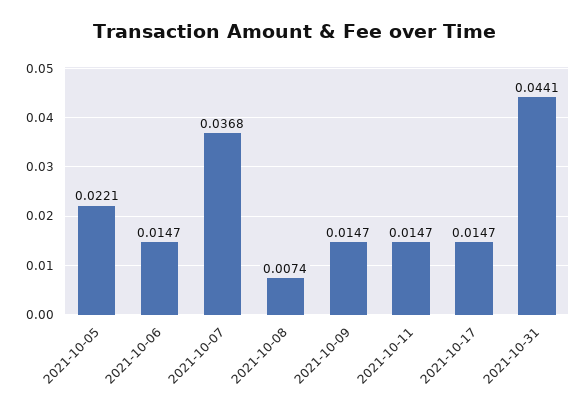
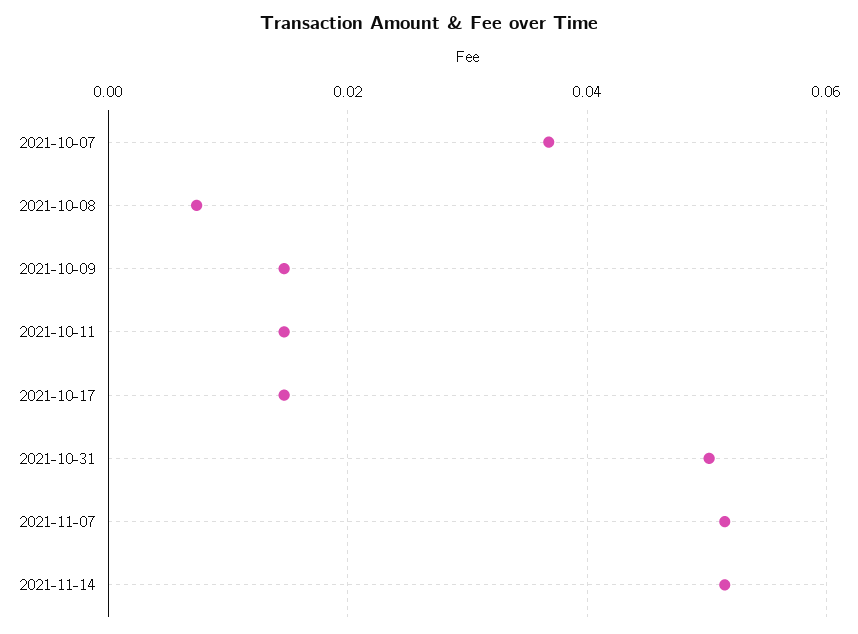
2021-10-05: 0.0221 -> none
2021-10-06: 0.0147 -> none
2021-10-31: 0.0441 -> 0.05
2021-11-07: none -> 0.052
2021-11-14: none -> 0.052

